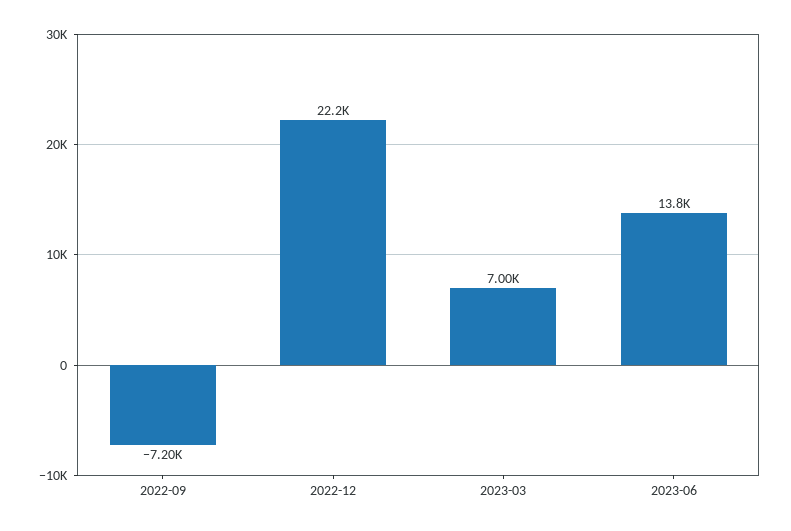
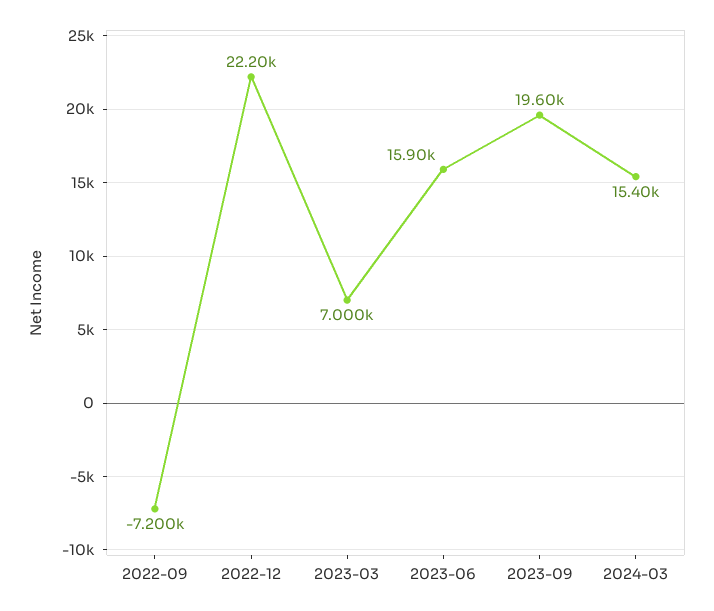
2023-06: 13800 -> 15900
2023-09: none -> 19600
2024-03: none -> 15400

